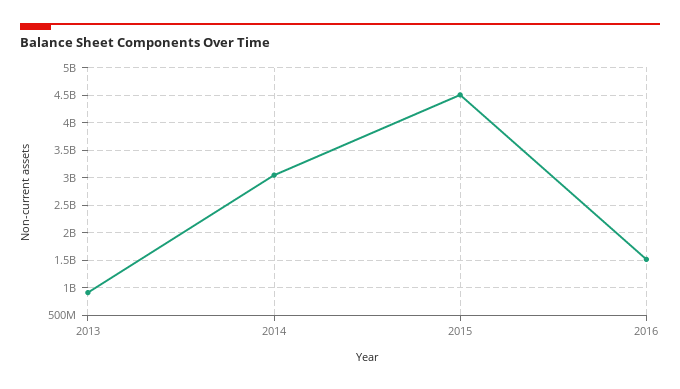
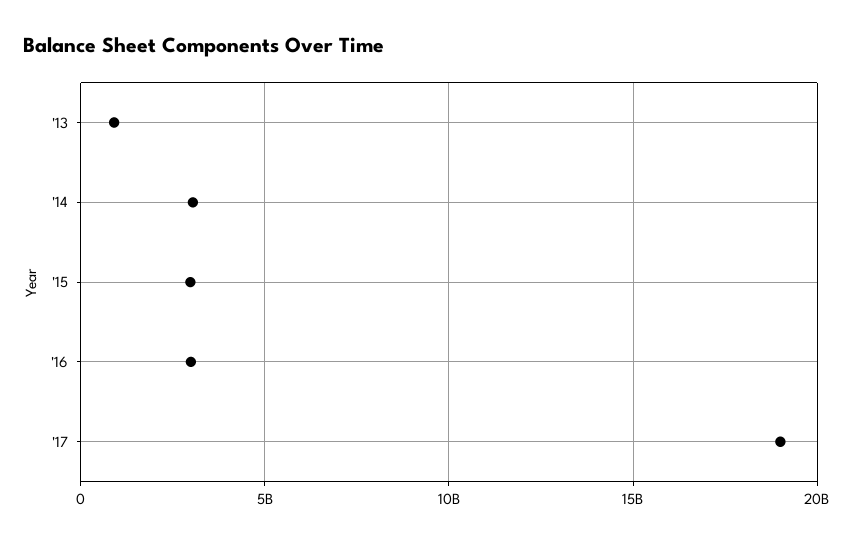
2015: 4500000000 -> 3000000000
2016: 1500000000 -> 3000000000
'17: none -> 19000000000

